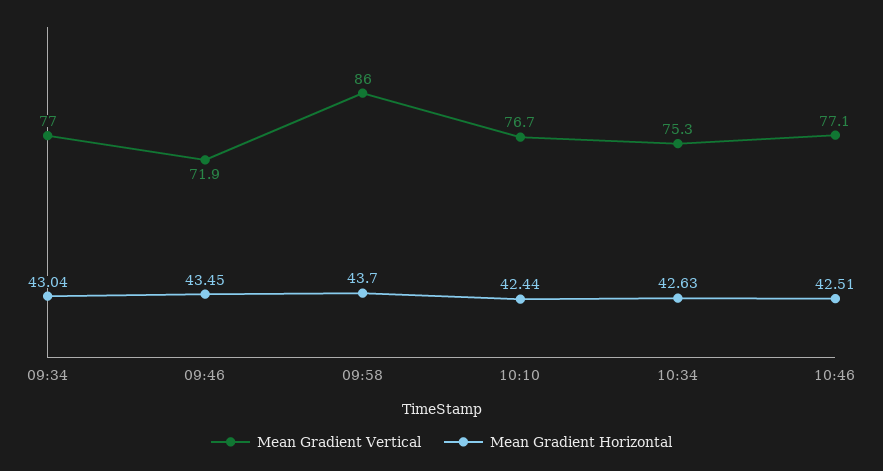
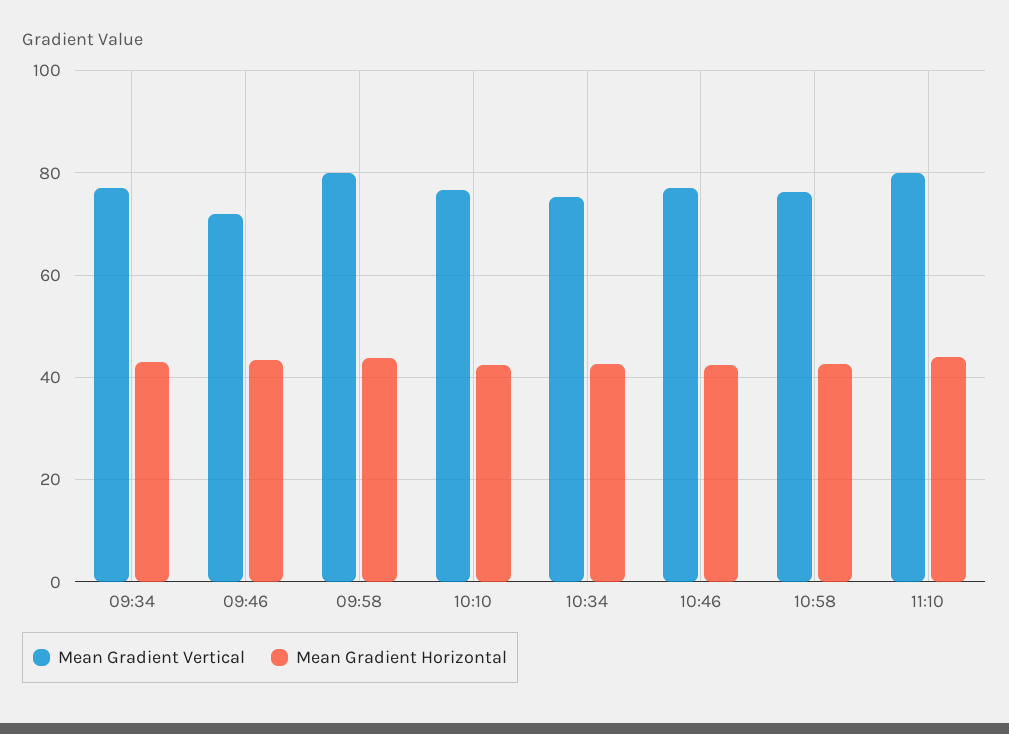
Mean Gradient Vertical, 09:58: 86 -> 80
Mean Gradient Vertical, 10:58: none -> 76
Mean Gradient Horizontal, 10:58: none -> 42
Mean Gradient Vertical, 11:10: none -> 80
Mean Gradient Horizontal, 11:10: none -> 44

